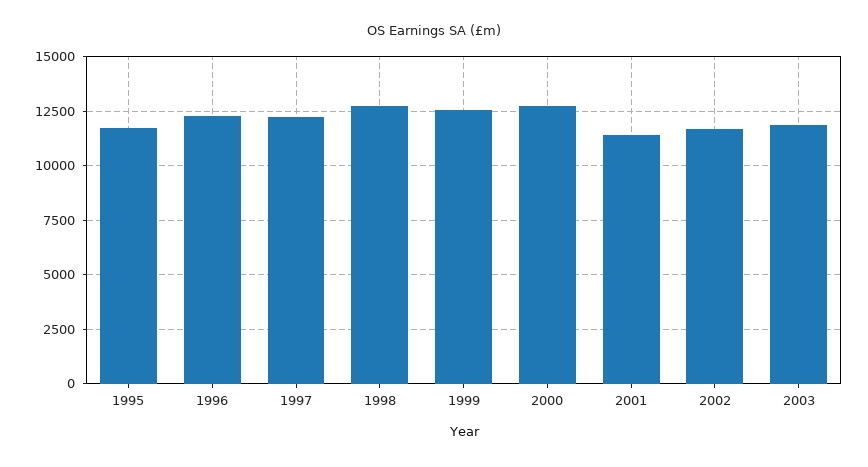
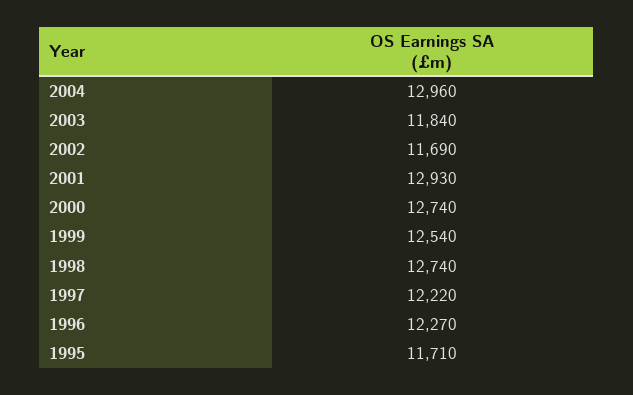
2001: 11500 -> 12930
2004: none -> 12960

